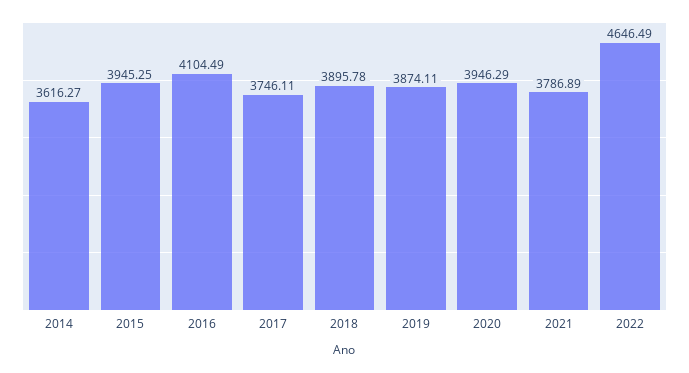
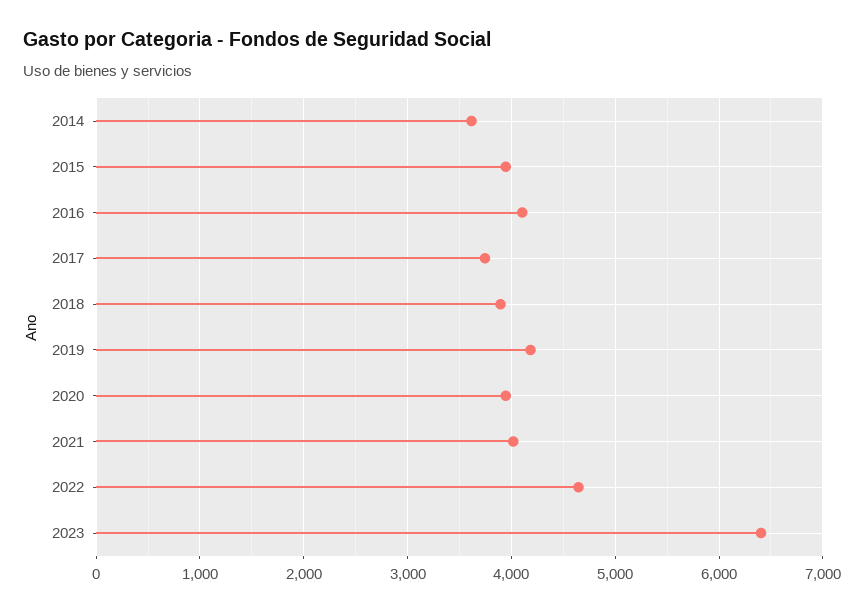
2019: 3874.11 -> 4200
2021: 3786.89 -> 4000
2023: none -> 6400

